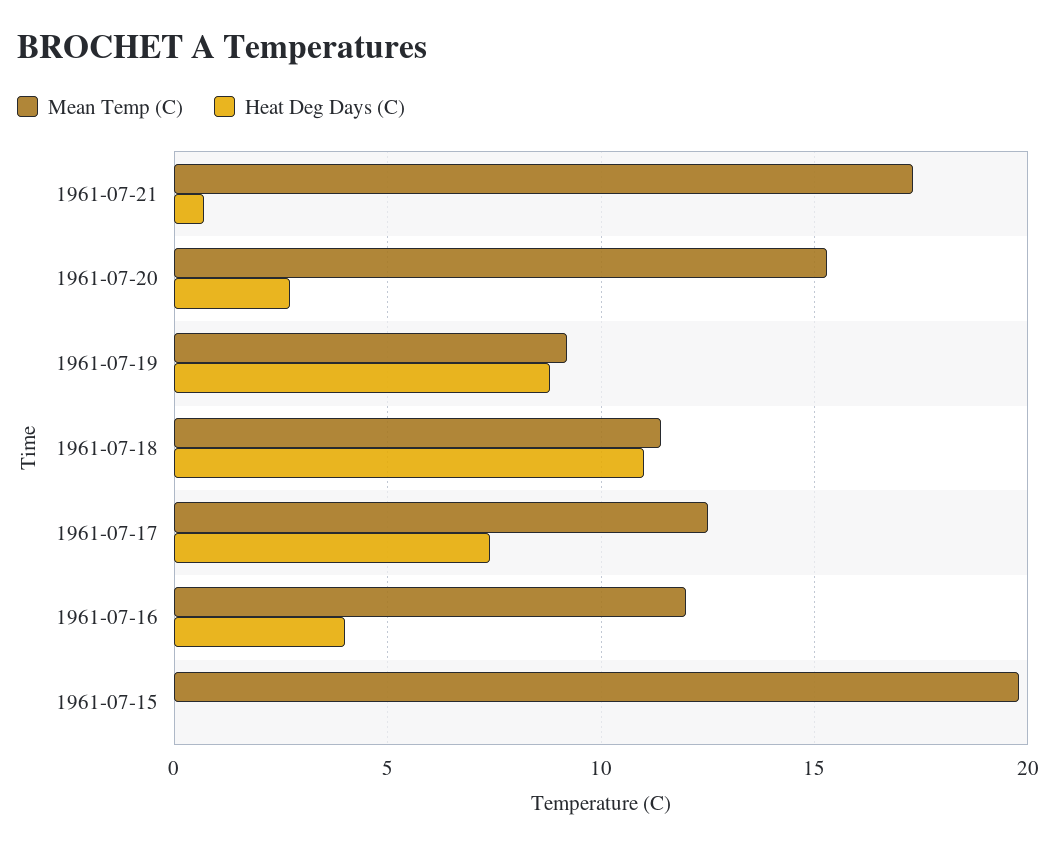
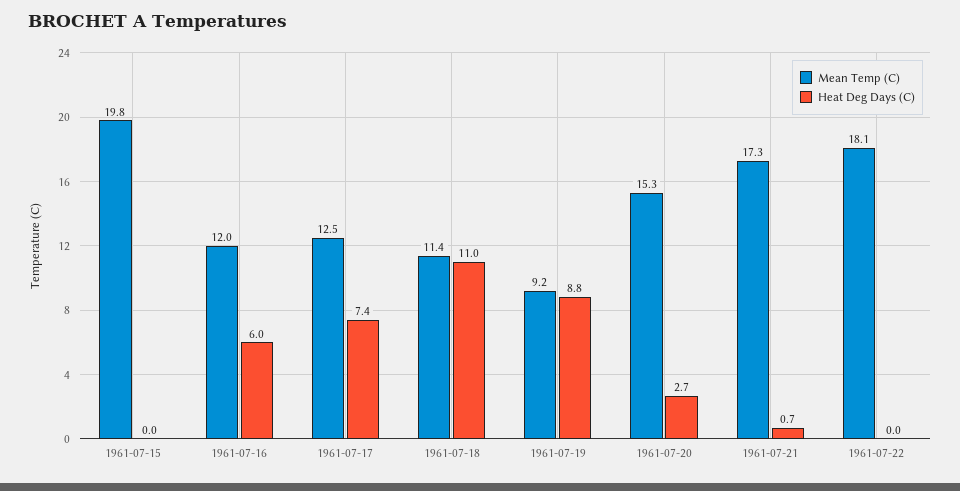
Heat Deg Days (C), 1961-07-16: 4 -> 6
Mean Temp (C), 1961-07-22: none -> 18.1
Heat Deg Days (C), 1961-07-22: none -> 0

